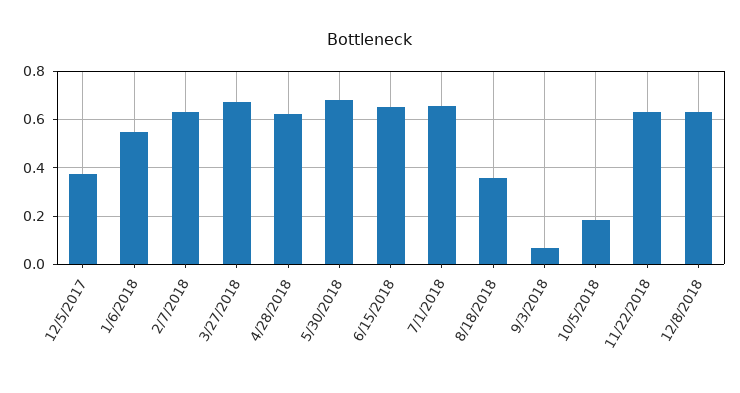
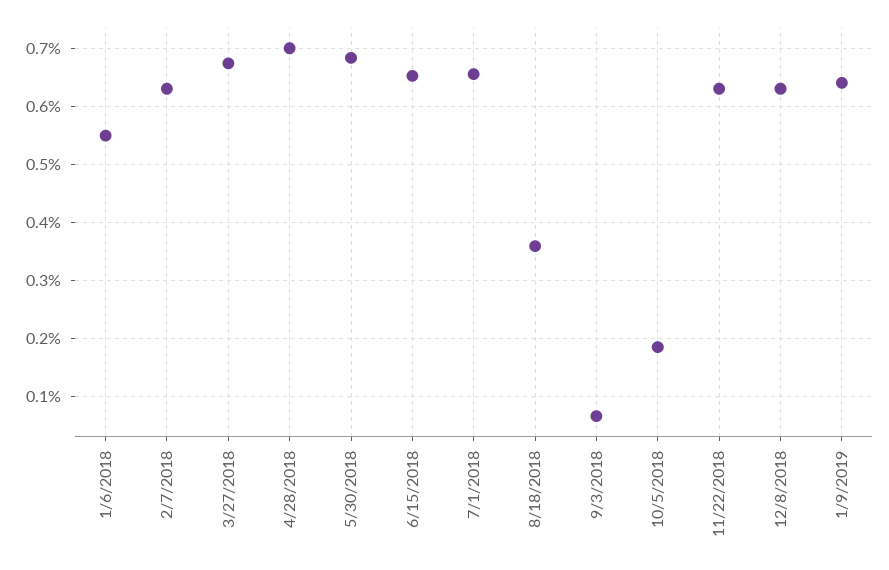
12/5/2017: 0.375 -> none
4/28/2018: 0.625 -> 0.7
1/9/2019: none -> 0.64

